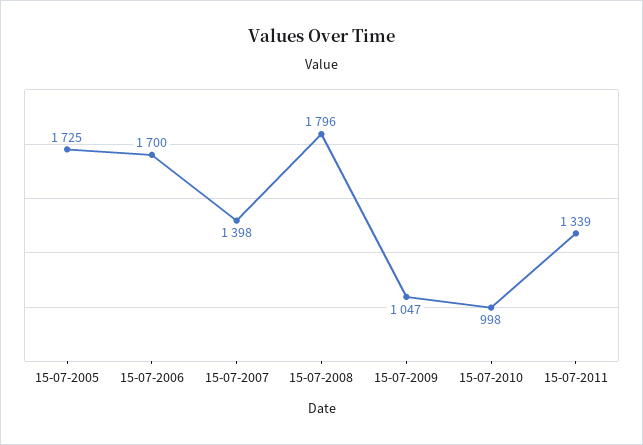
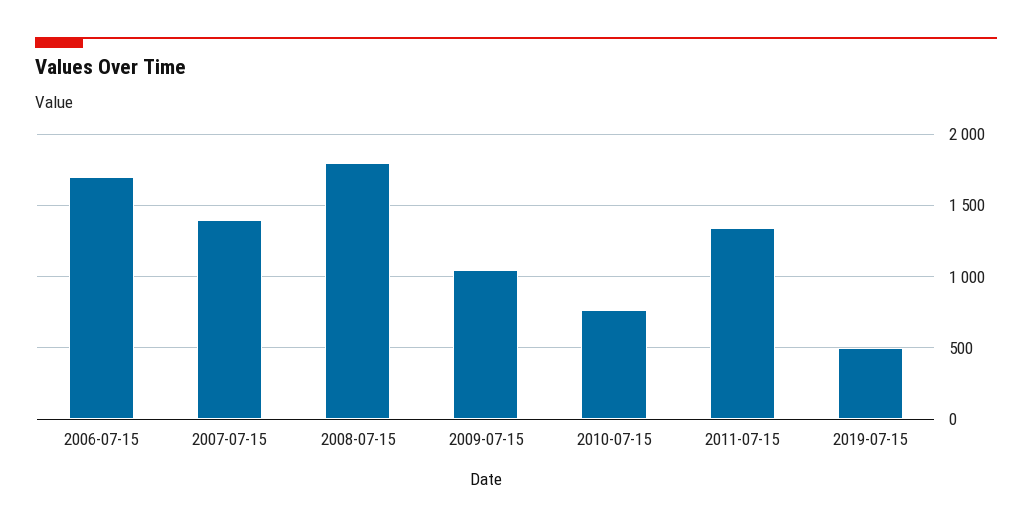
15-07-2005: 1725 -> none
15-07-2010: 998 -> 750
2019-07-15: none -> 500

